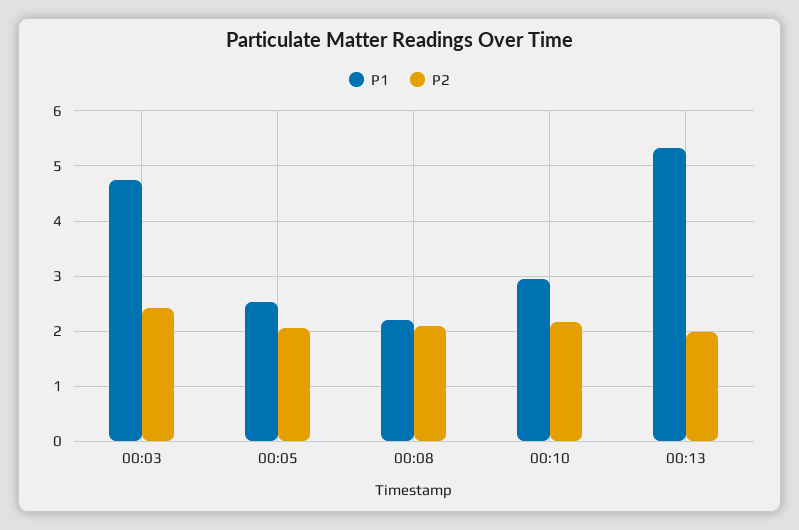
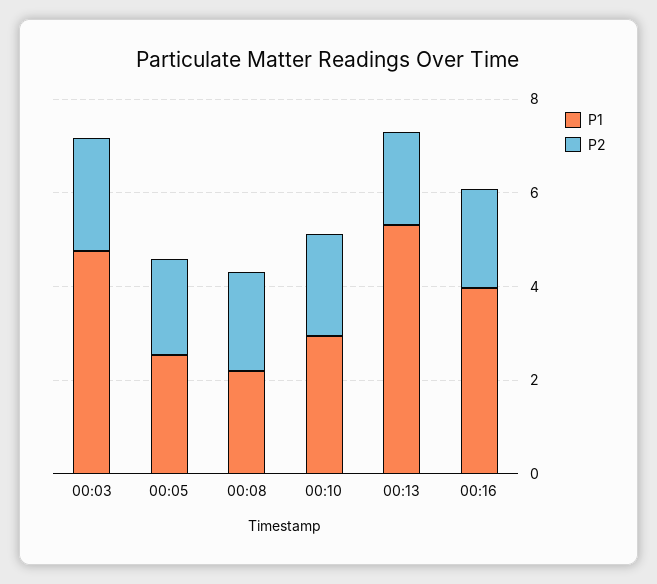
P1, 00:16: none -> 4
P2, 00:16: none -> 2

